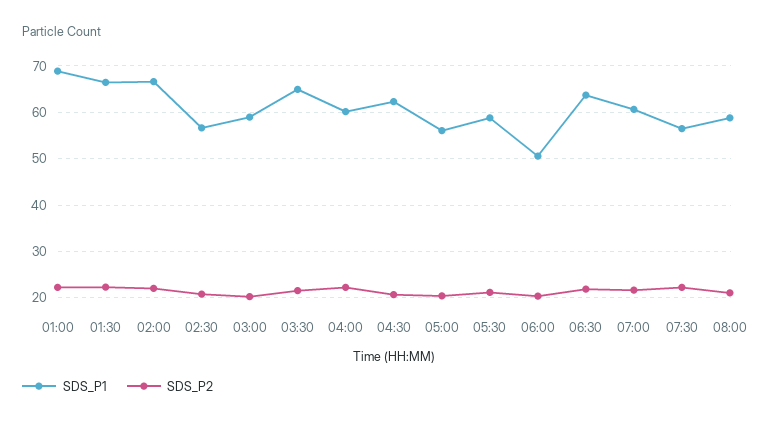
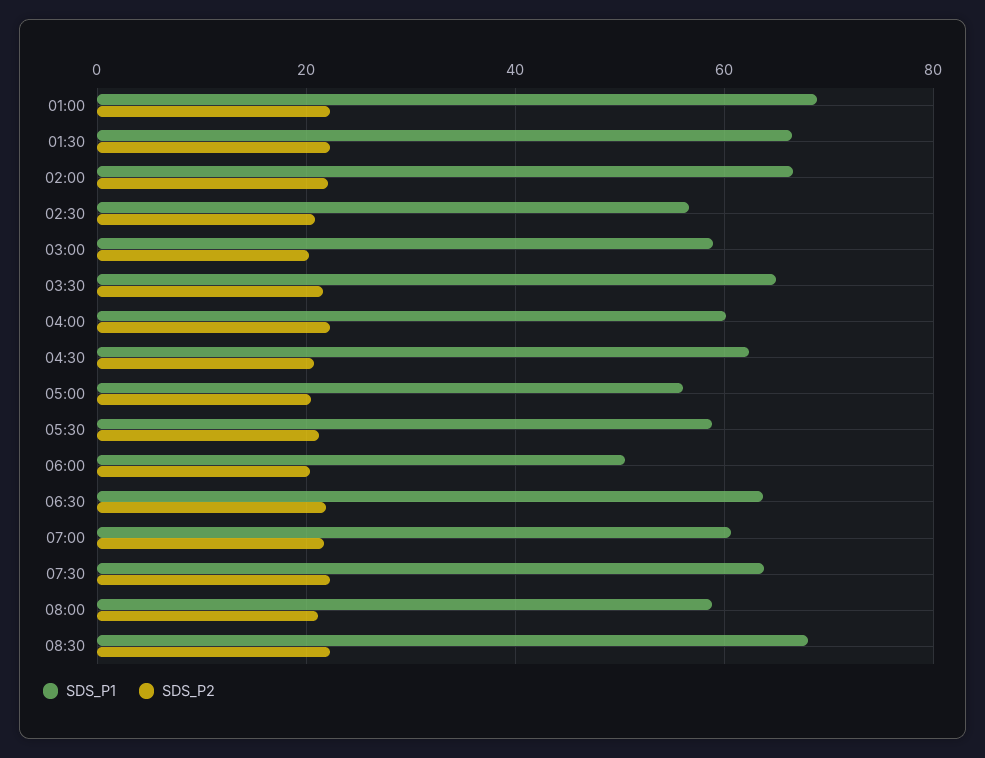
SDS_P1, 07:30: 56 -> 64
SDS_P1, 08:30: none -> 68
SDS_P2, 08:30: none -> 22

